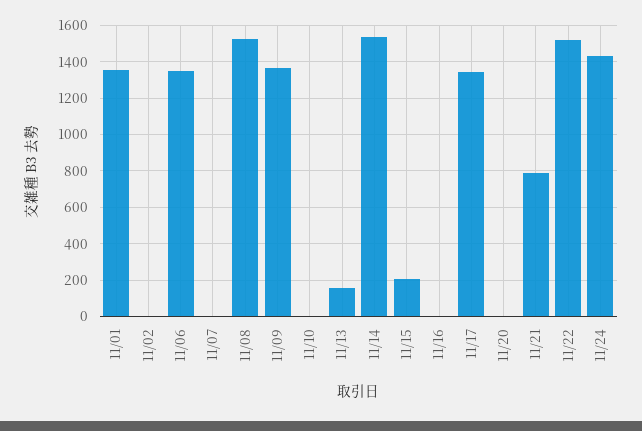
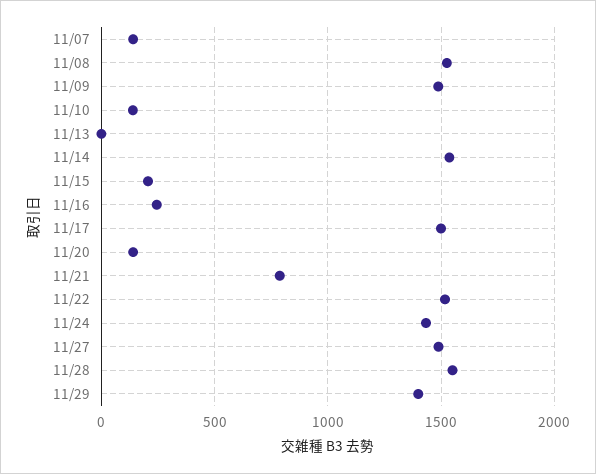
11/01: 1350 -> none
11/02: 0 -> none
11/06: 1350 -> none
11/07: 0 -> 150
11/09: 1350 -> 1500
11/10: 0 -> 150
11/13: 150 -> 0
11/16: 0 -> 250
11/17: 1350 -> 1500
11/20: 0 -> 150
11/27: none -> 1500
11/28: none -> 1550
11/29: none -> 1400

